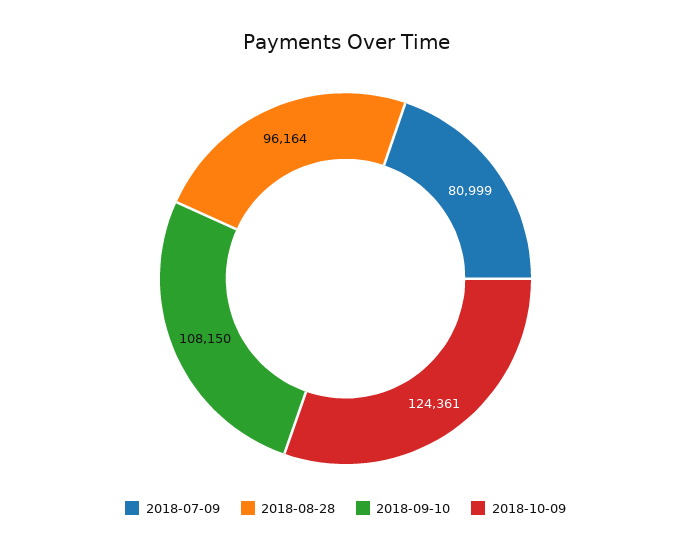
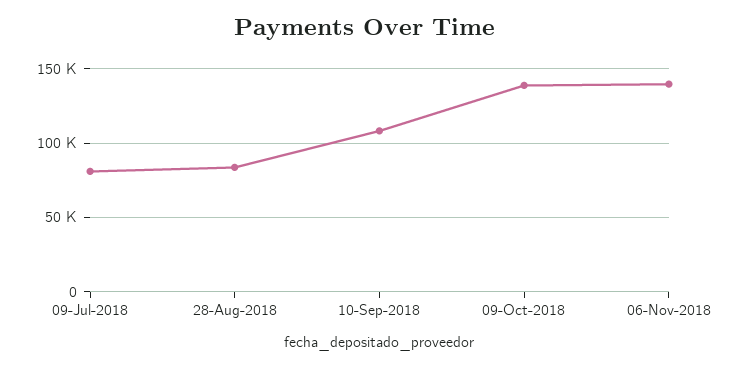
2018-08-28: 96164 -> 85000
2018-10-09: 124361 -> 140000
06-Nov-2018: none -> 140000

